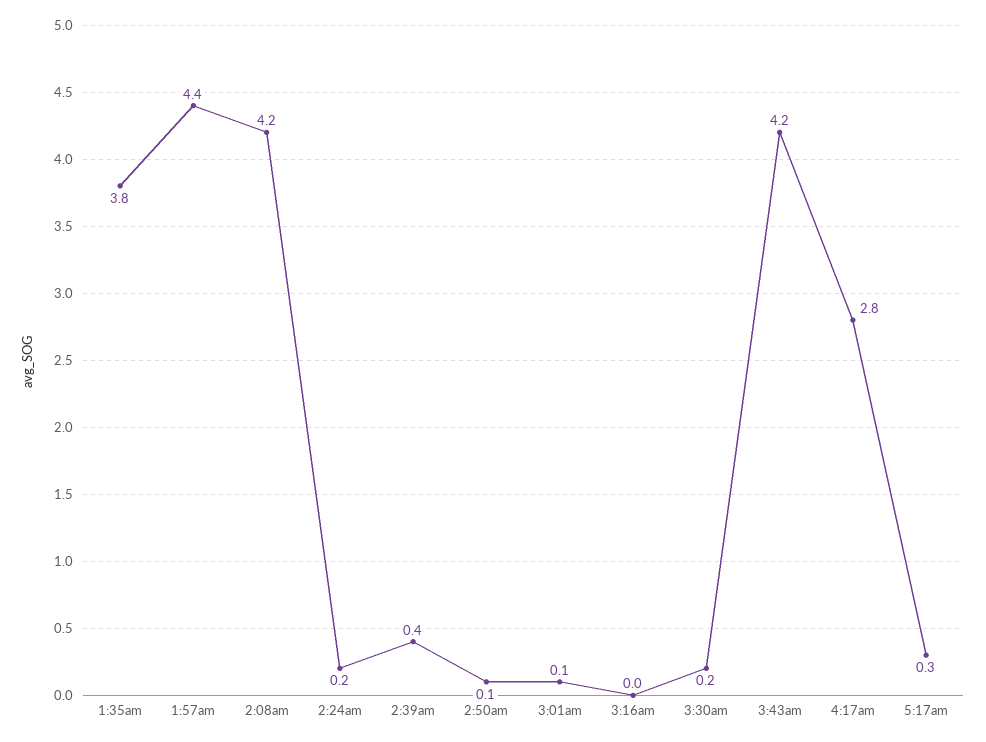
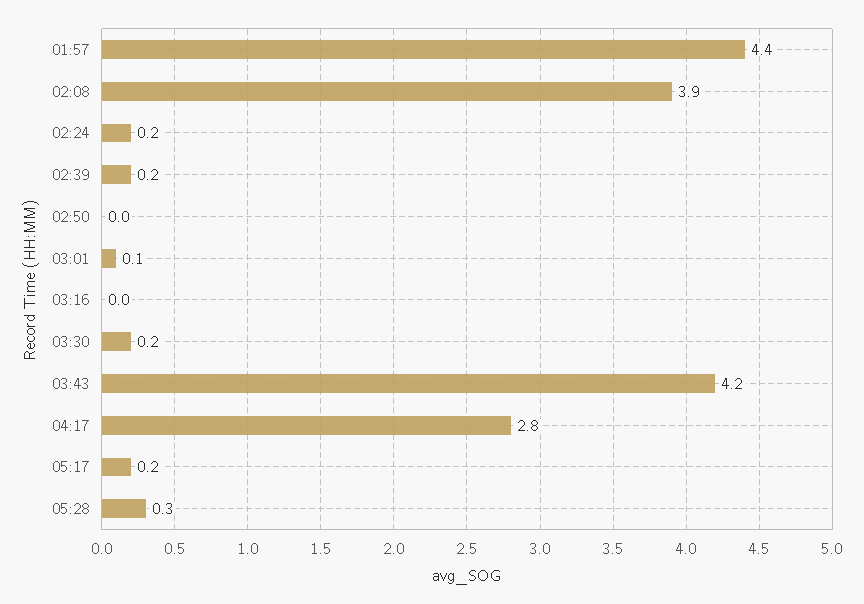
1:35am: 3.8 -> none
2:08am: 4.2 -> 3.9
2:39am: 0.4 -> 0.2
2:50am: 0.1 -> 0
5:17am: 0.3 -> 0.2
05:28: none -> 0.3

